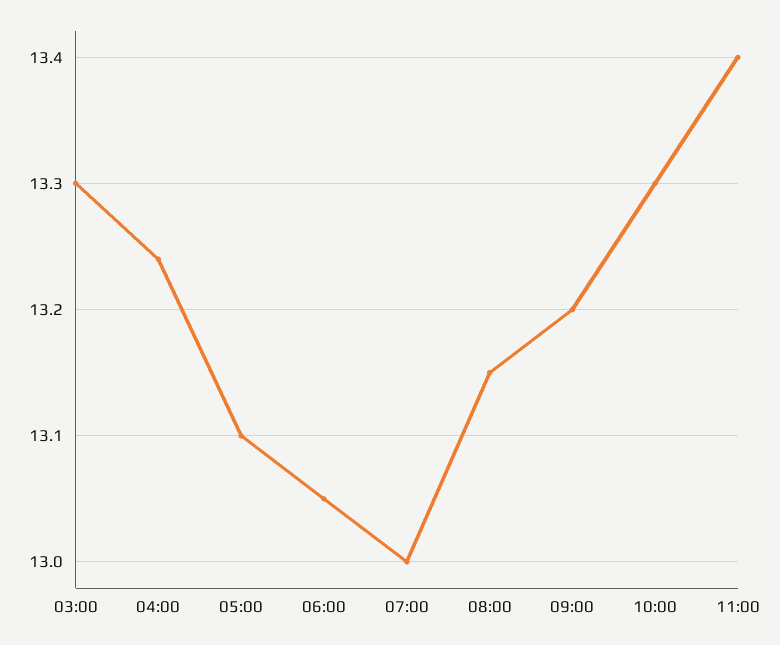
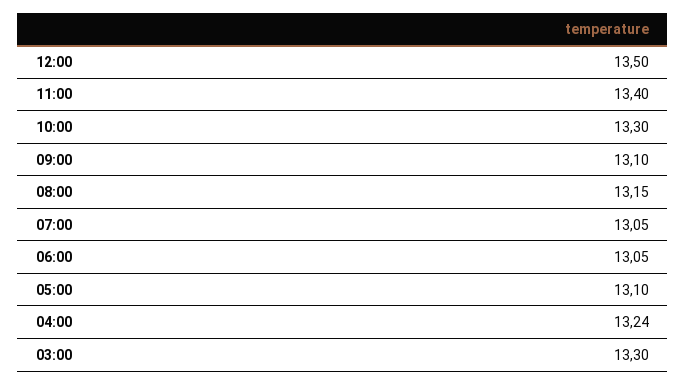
07:00: 13 -> 13.05
09:00: 13.2 -> 13.1
12:00: none -> 13.5

